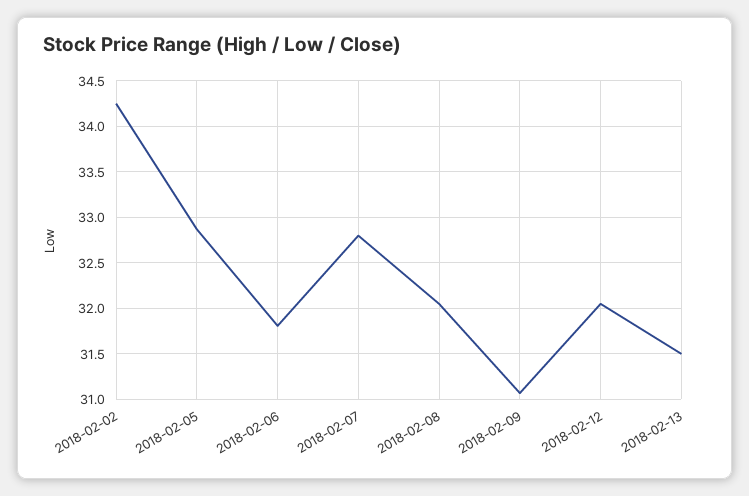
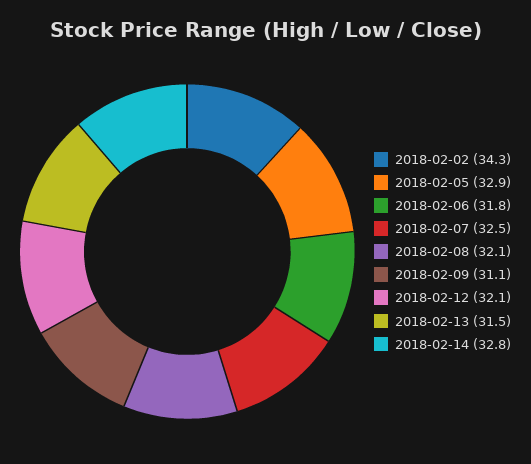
2018-02-07: 32.8 -> 32.5
2018-02-14: none -> 32.8

